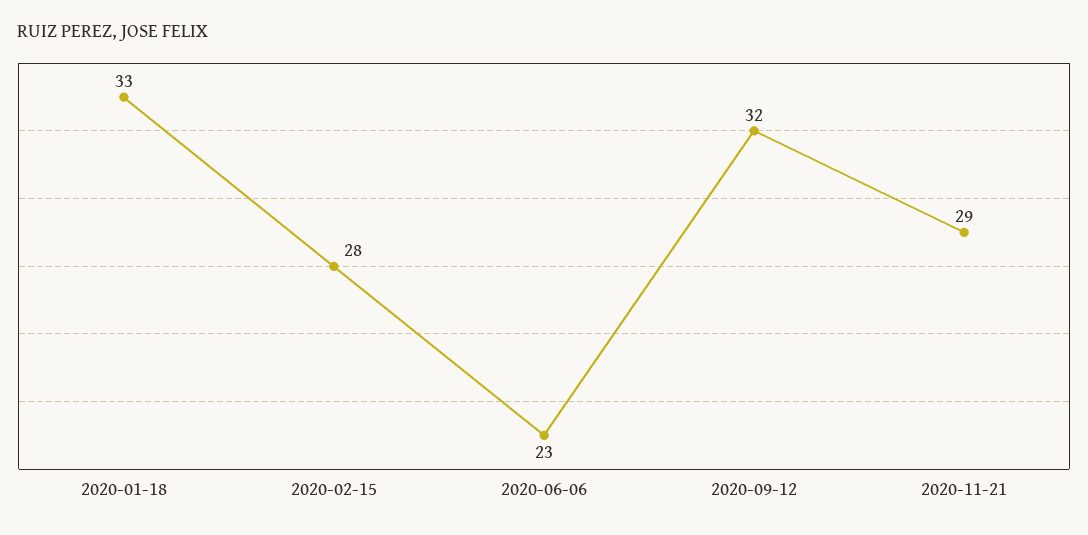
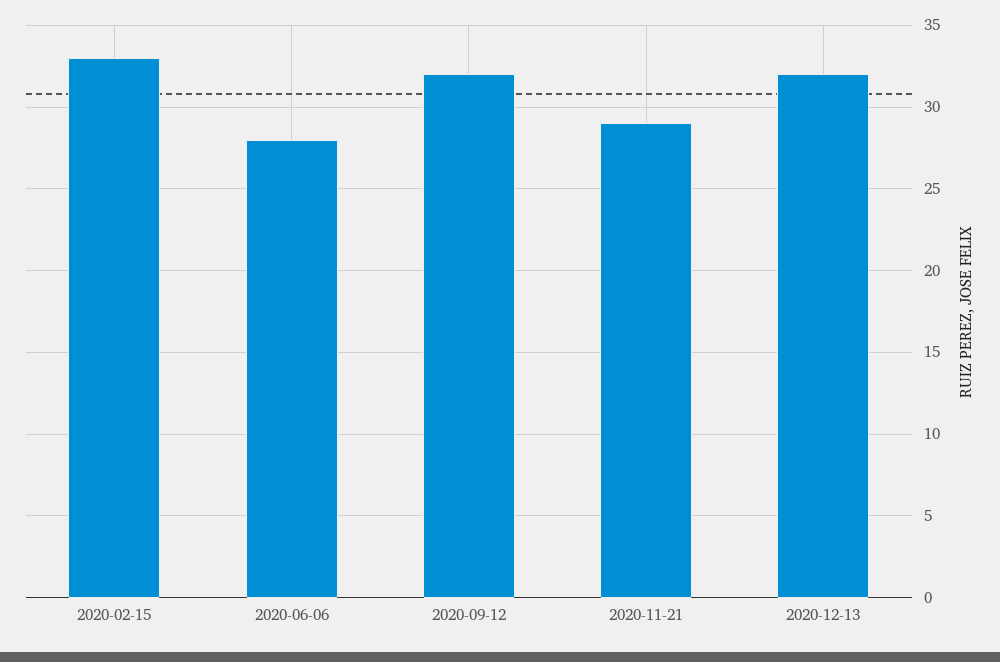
2020-01-18: 33 -> none
2020-02-15: 28 -> 33
2020-06-06: 23 -> 28
2020-12-13: none -> 32

